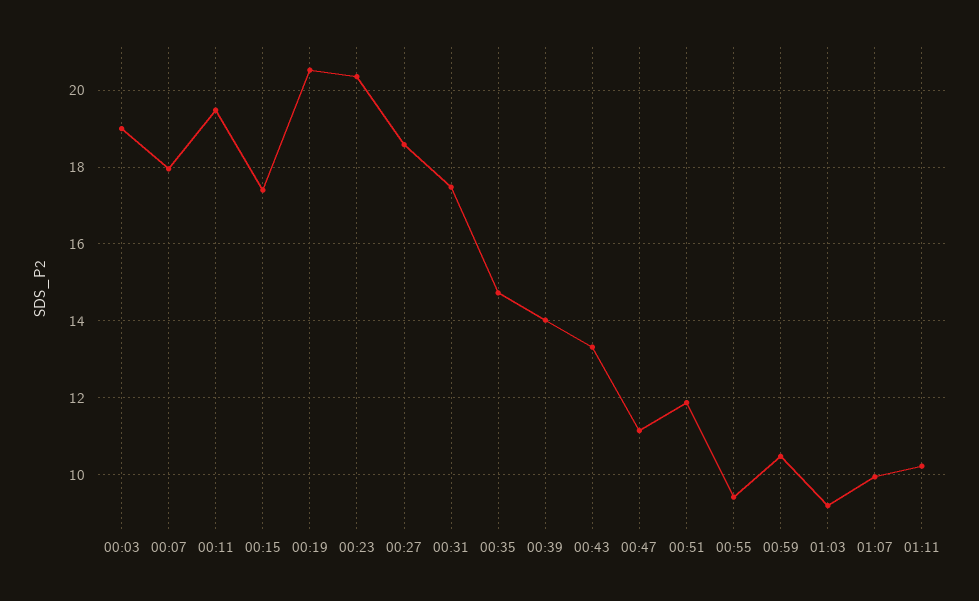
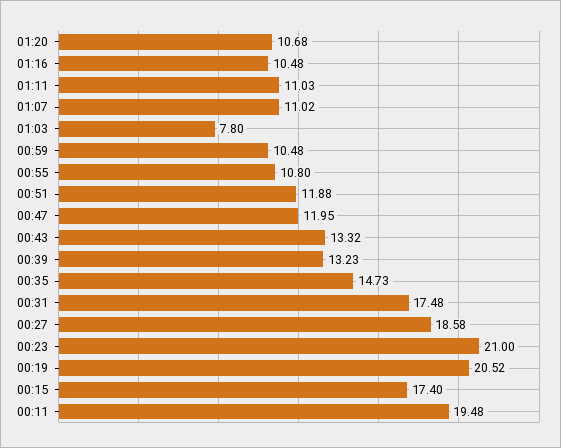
00:03: 19 -> none
00:07: 18 -> none
00:23: 20.4 -> 21
00:39: 14 -> 13.23
00:47: 11.2 -> 11.95
00:55: 9.4 -> 10.8
01:03: 9.2 -> 7.8
01:07: 10 -> 11.02
01:11: 10.2 -> 11.03
01:20: none -> 10.68
01:16: none -> 10.48

